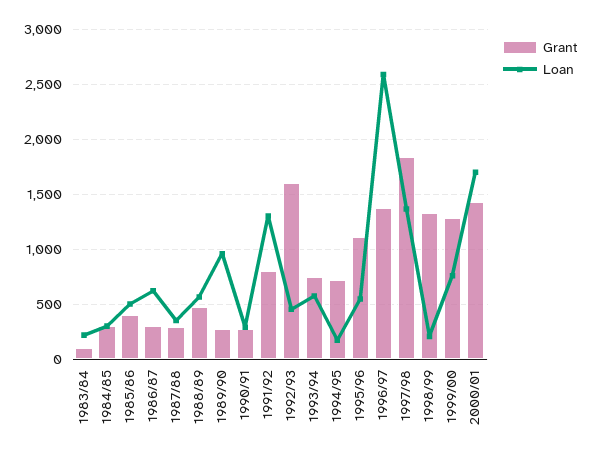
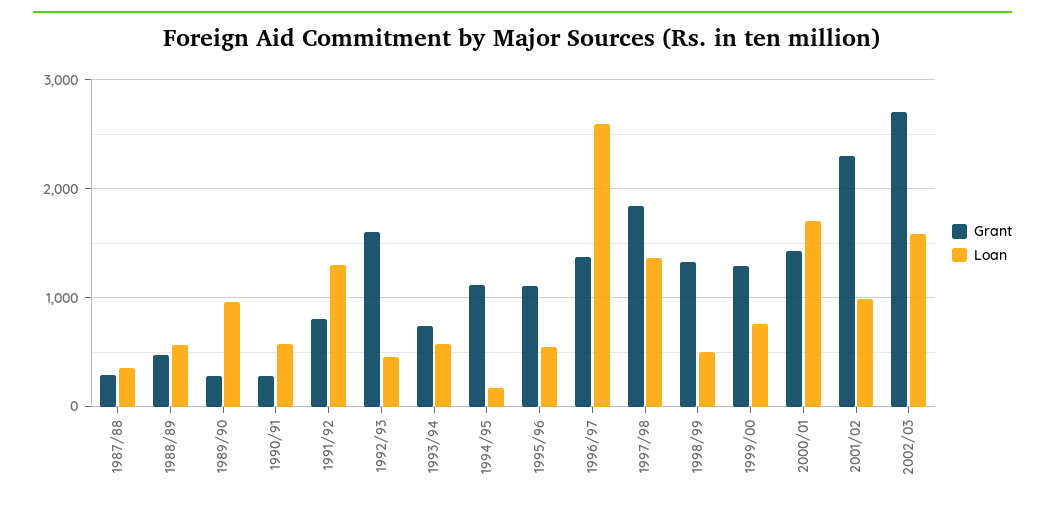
Grant, 1983/84: 100 -> none
Loan, 1983/84: 200 -> none
Grant, 1984/85: 300 -> none
Loan, 1984/85: 300 -> none
Grant, 1985/86: 400 -> none
Loan, 1985/86: 500 -> none
Grant, 1986/87: 300 -> none
Loan, 1986/87: 600 -> none
Loan, 1990/91: 300 -> 600
Grant, 1994/95: 700 -> 1100
Loan, 1998/99: 200 -> 500
Grant, 2001/02: none -> 2300
Loan, 2001/02: none -> 1000
Grant, 2002/03: none -> 2700
Loan, 2002/03: none -> 1600

